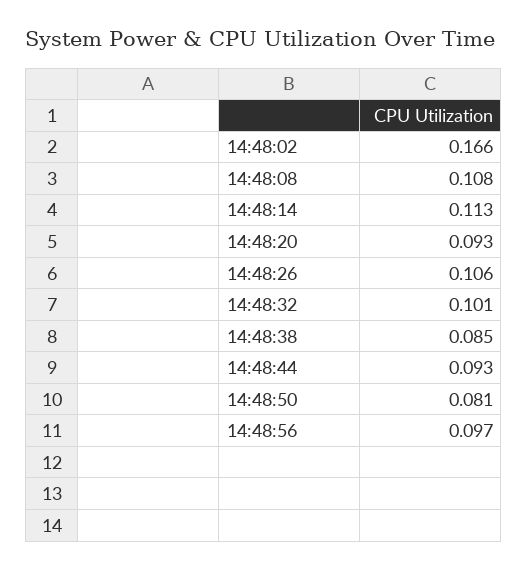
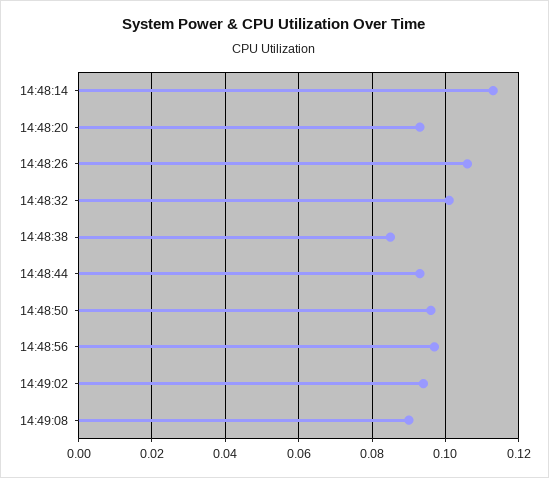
14:48:02: 0.166 -> none
14:48:08: 0.108 -> none
14:48:50: 0.081 -> 0.095
14:49:02: none -> 0.095
14:49:08: none -> 0.09

